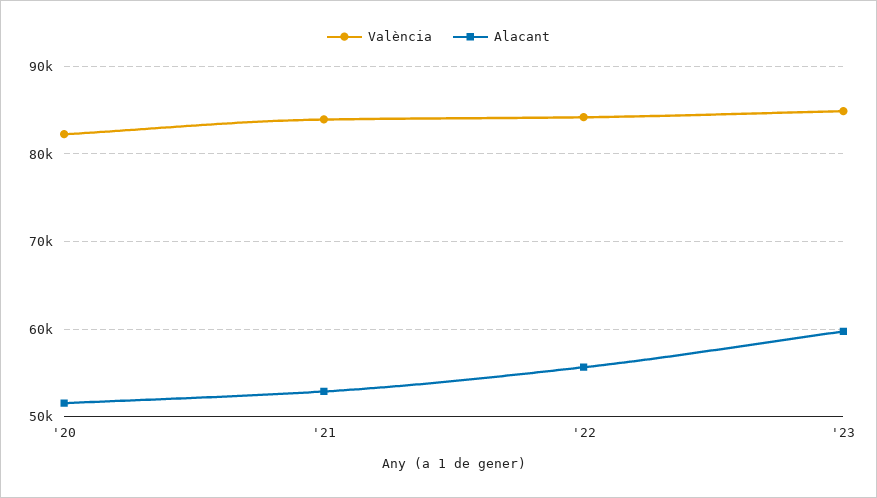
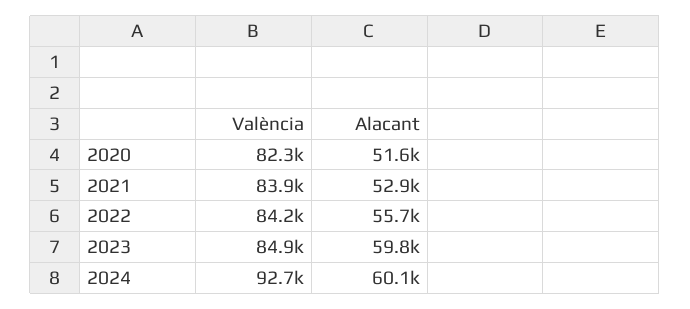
València, 2024: none -> 92700
Alacant, 2024: none -> 60100

